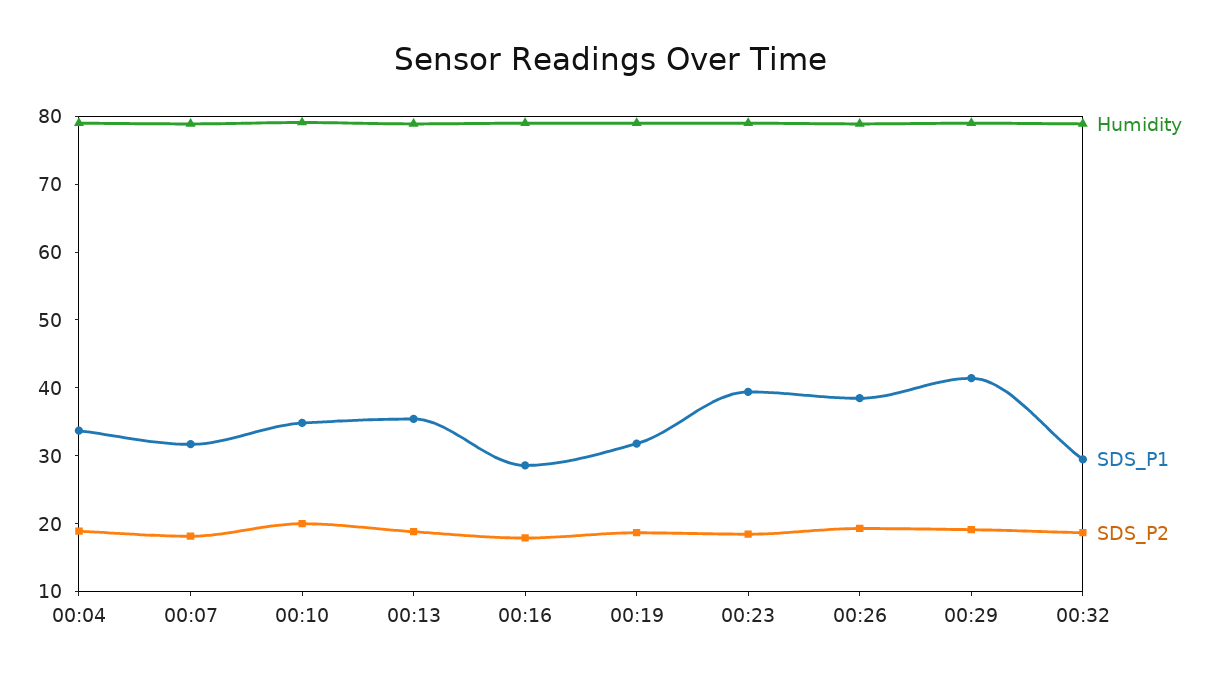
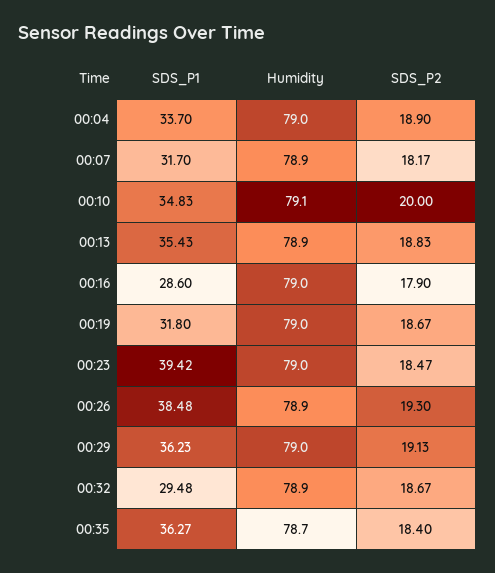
SDS_P1, 00:29: 42 -> 36.23
SDS_P1, 00:35: none -> 36.27
Humidity, 00:35: none -> 78.7
SDS_P2, 00:35: none -> 18.4

